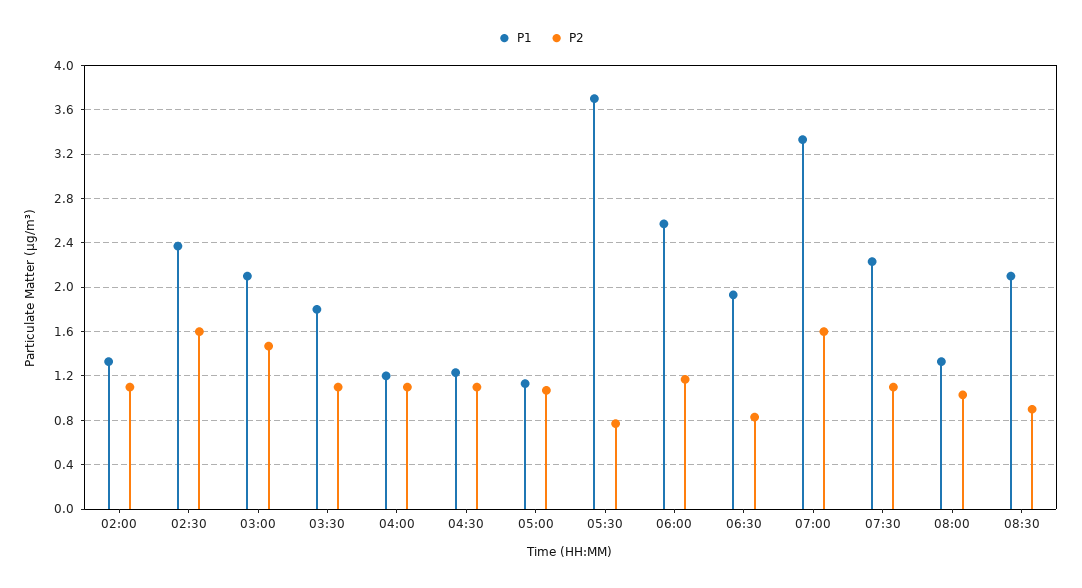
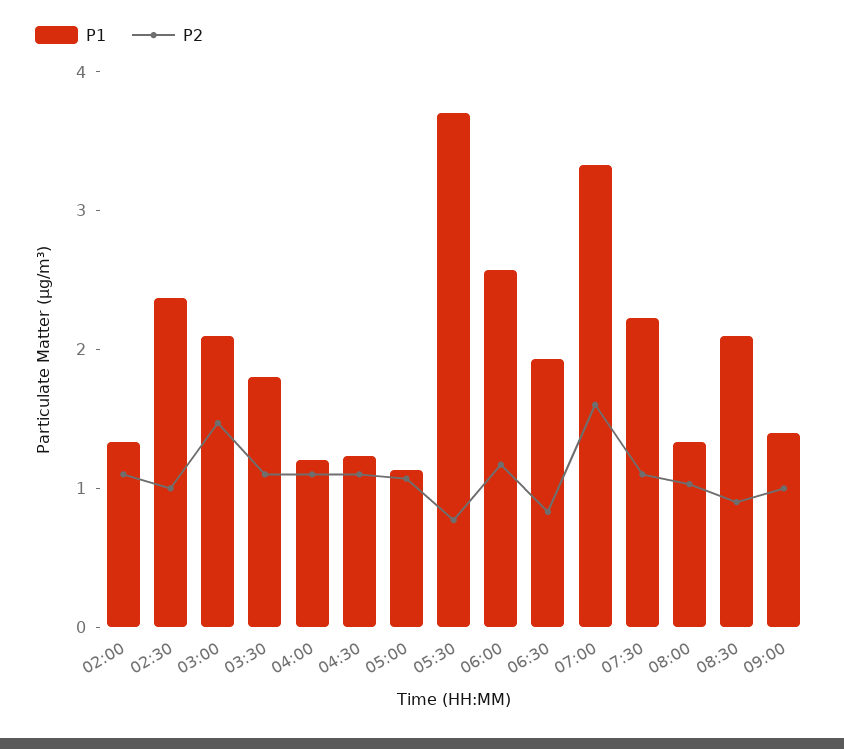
P2, 02:30: 1.6 -> 1
P1, 09:00: none -> 1.4
P2, 09:00: none -> 1

